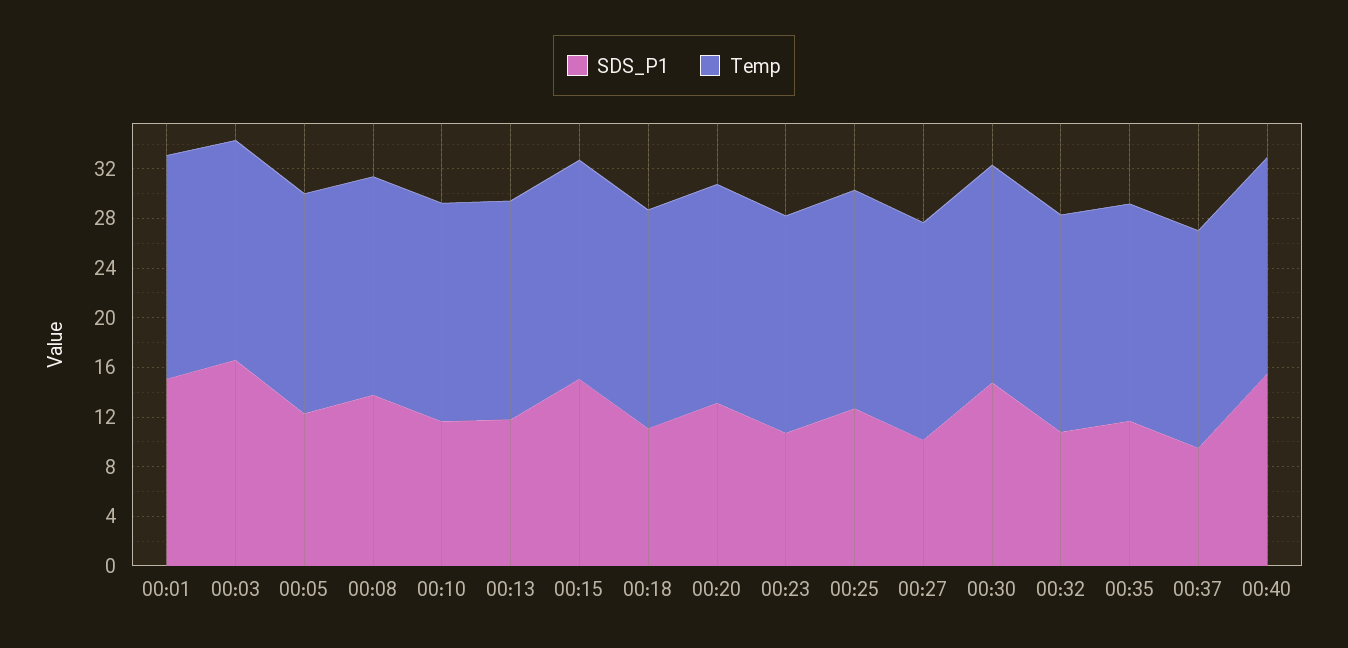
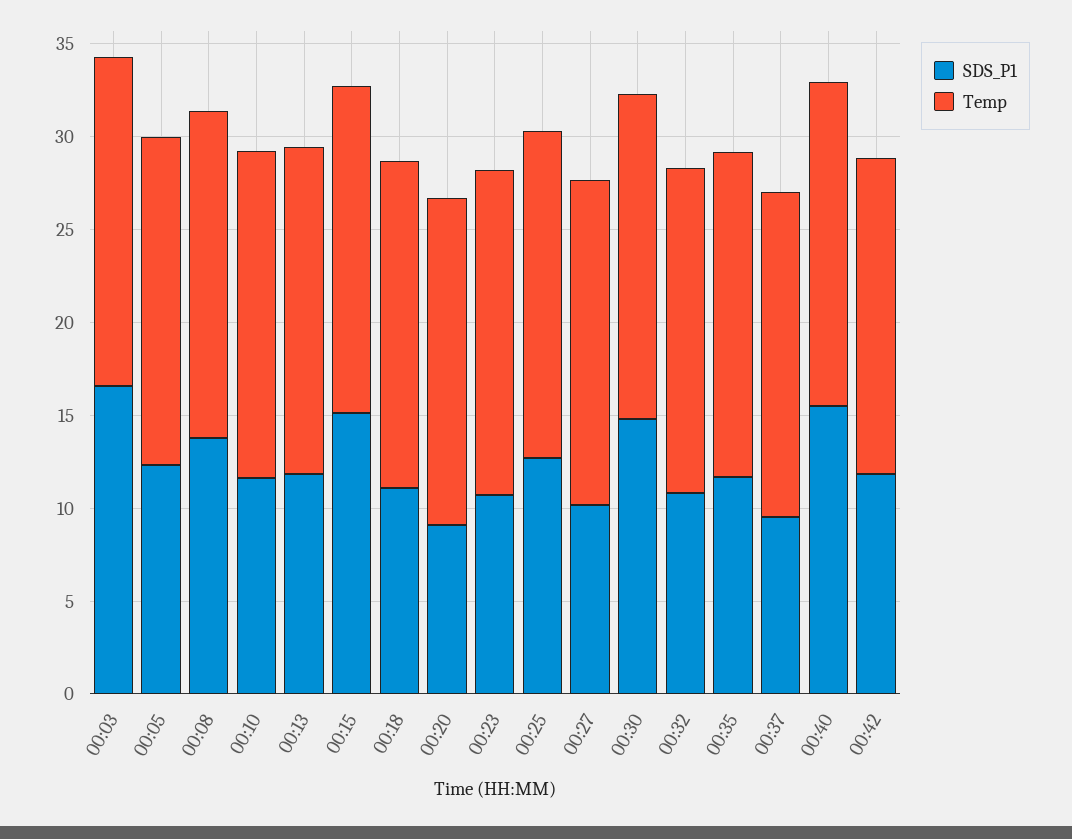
SDS_P1, 00:01: 15 -> none
Temp, 00:01: 18 -> none
SDS_P1, 00:20: 13 -> 9
SDS_P1, 00:42: none -> 12
Temp, 00:42: none -> 17

